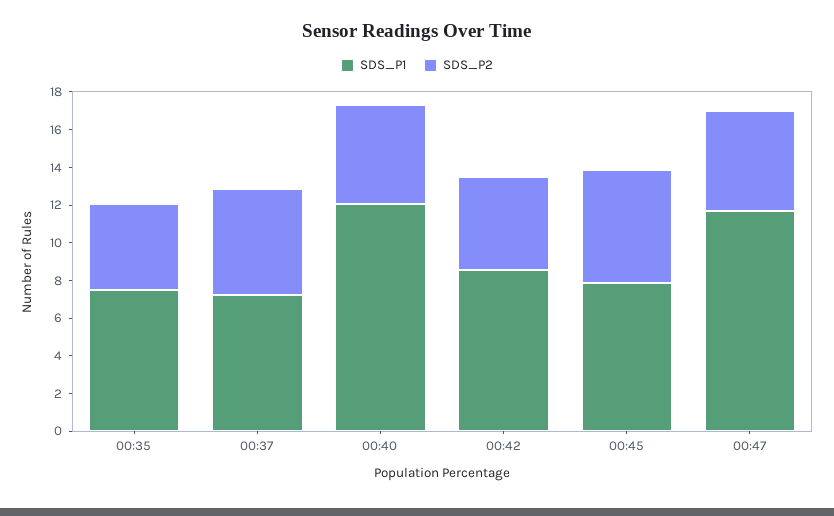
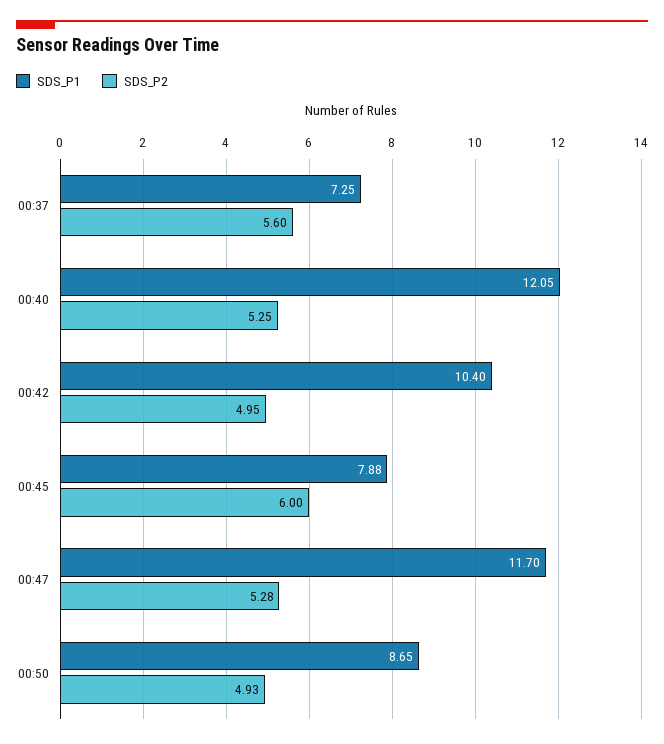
SDS_P1, 00:35: 7.5 -> none
SDS_P2, 00:35: 4.5 -> none
SDS_P1, 00:42: 8.5 -> 10.4
SDS_P1, 00:50: none -> 8.65
SDS_P2, 00:50: none -> 4.93

